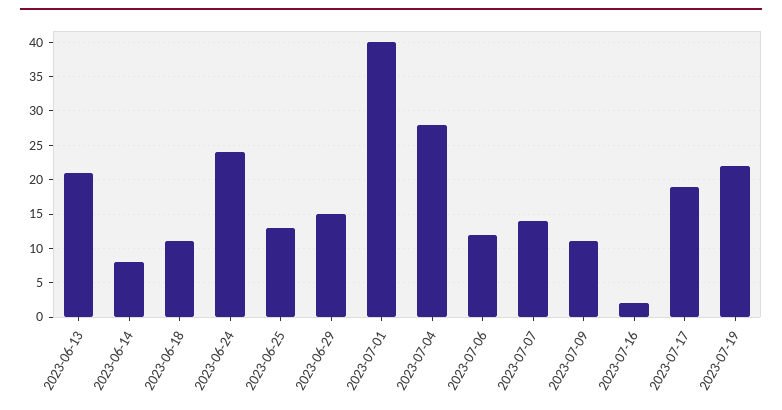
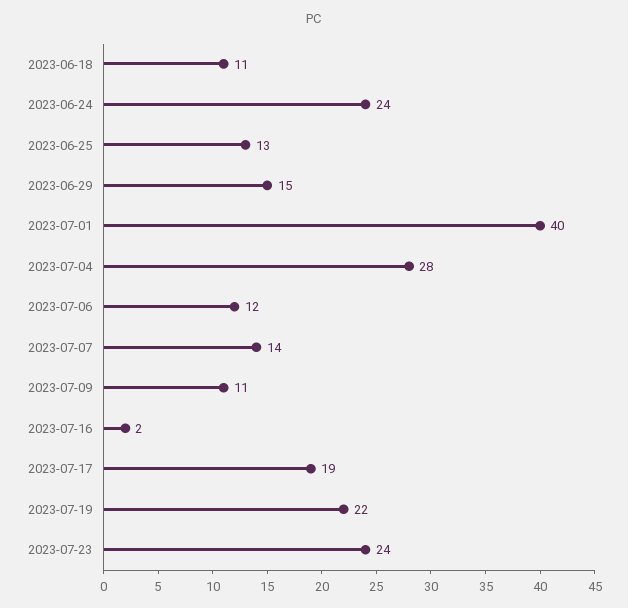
2023-06-13: 21 -> none
2023-06-14: 8 -> none
2023-07-23: none -> 24

